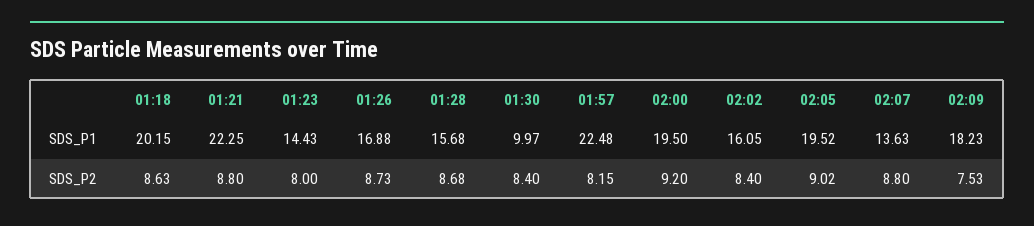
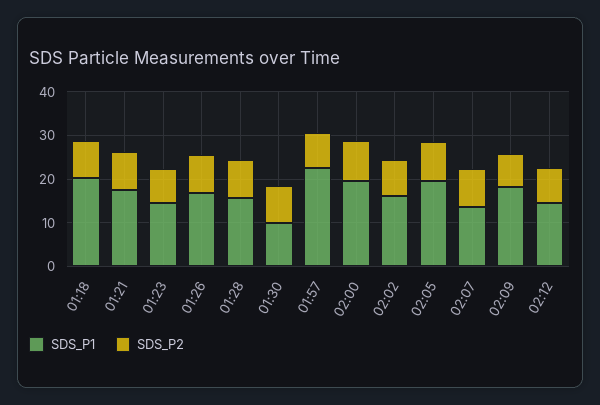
SDS_P1, 01:21: 22.25 -> 18
SDS_P1, 02:12: none -> 14
SDS_P2, 02:12: none -> 8

